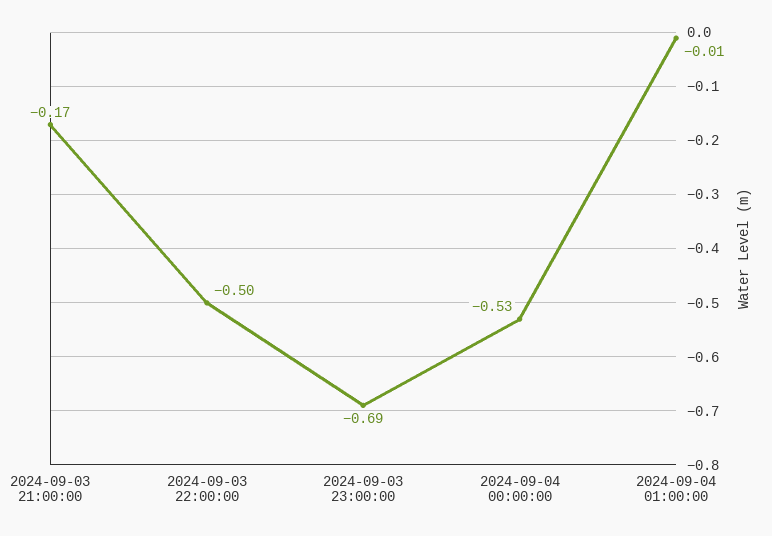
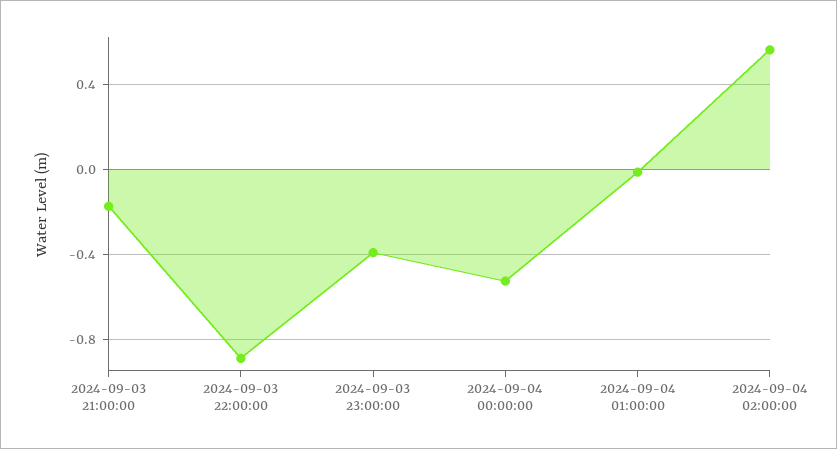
2024-09-03 22:00:00: -0.5 -> -0.9
2024-09-03 23:00:00: -0.69 -> -0.4
2024-09-04 02:00:00: none -> 0.55

